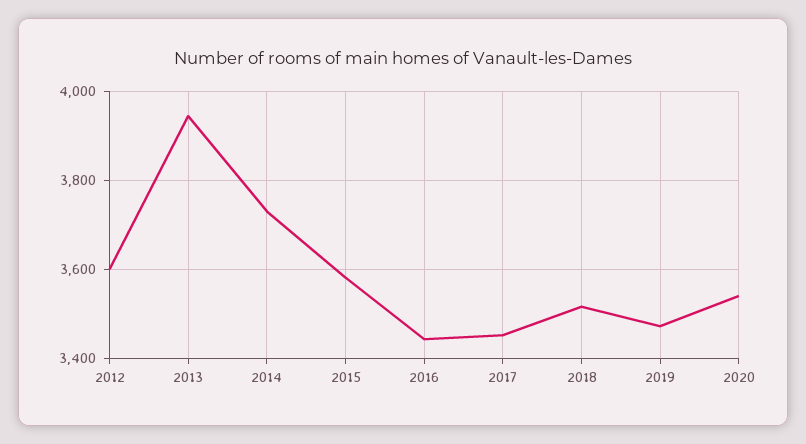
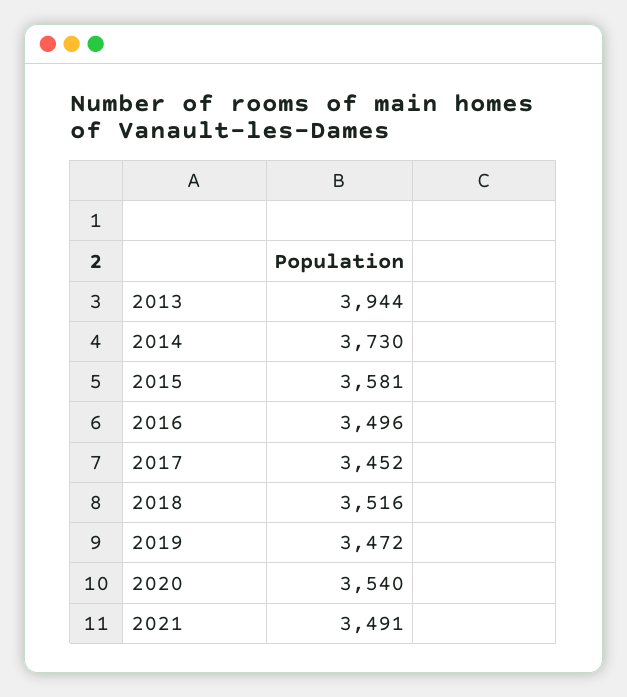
2012: 3600 -> none
2016: 3440 -> 3496
2021: none -> 3491

